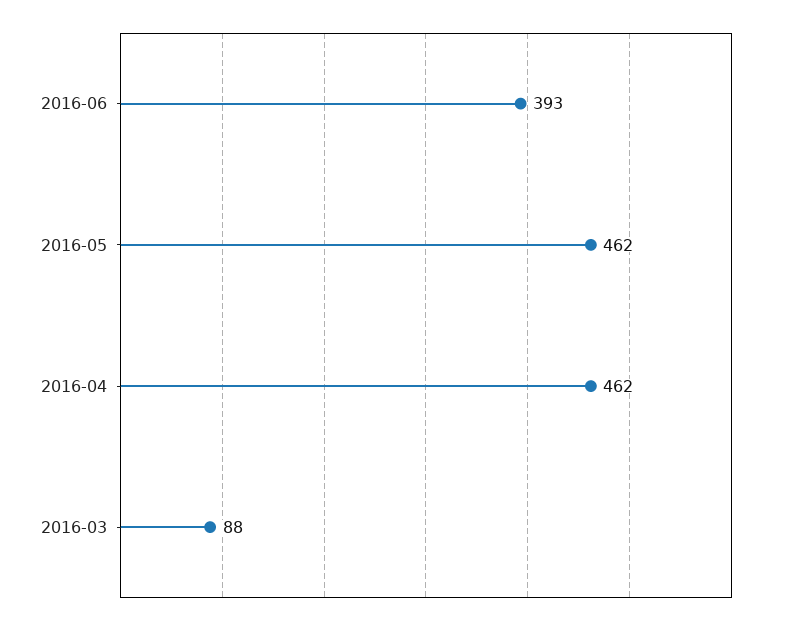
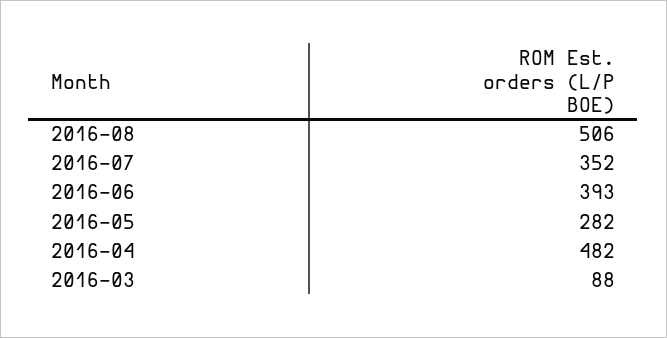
2016-05: 462 -> 282
2016-04: 462 -> 482
2016-08: none -> 506
2016-07: none -> 352

